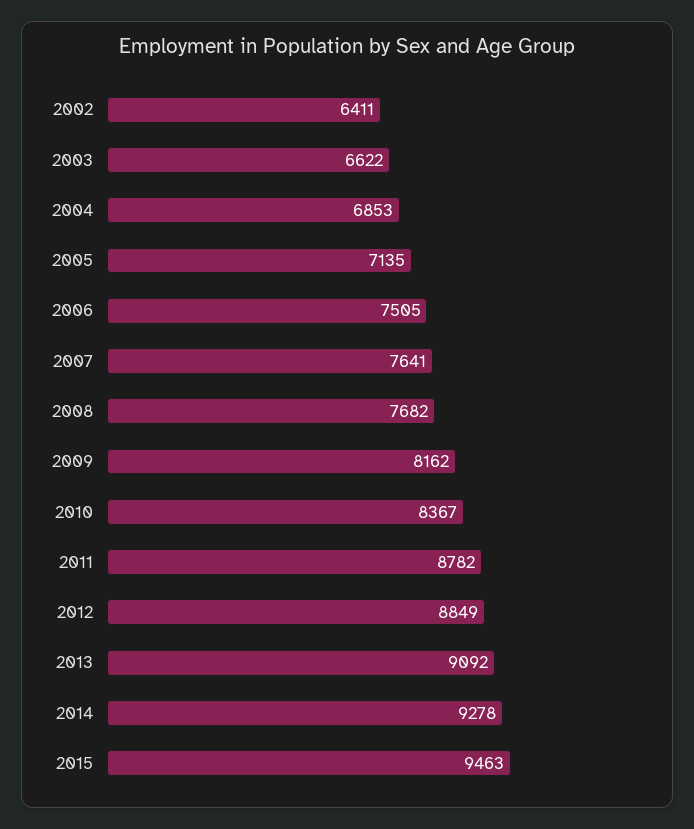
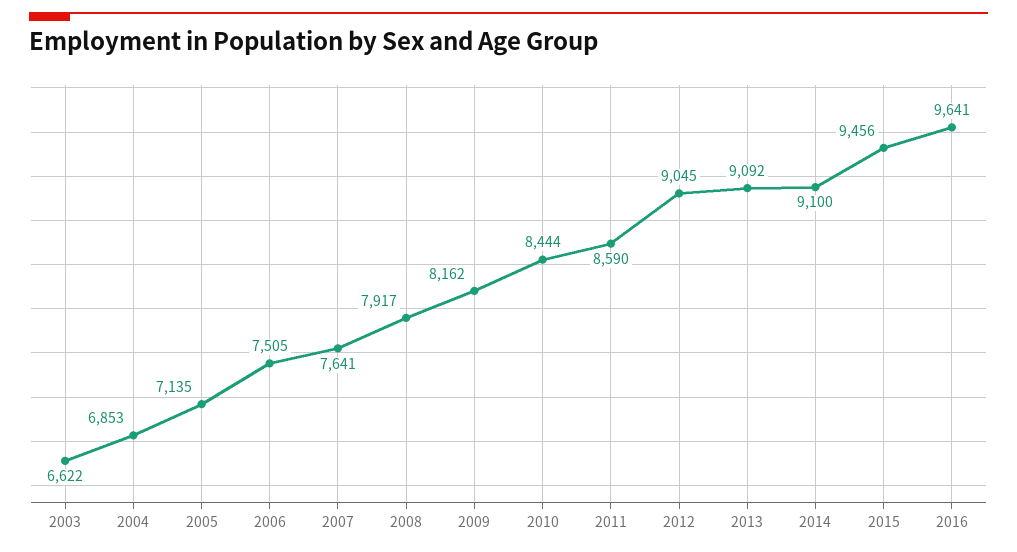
2002: 6411 -> none
2008: 7682 -> 7917
2010: 8367 -> 8444
2011: 8782 -> 8590
2012: 8849 -> 9045
2014: 9278 -> 9100
2015: 9463 -> 9456
2016: none -> 9641

